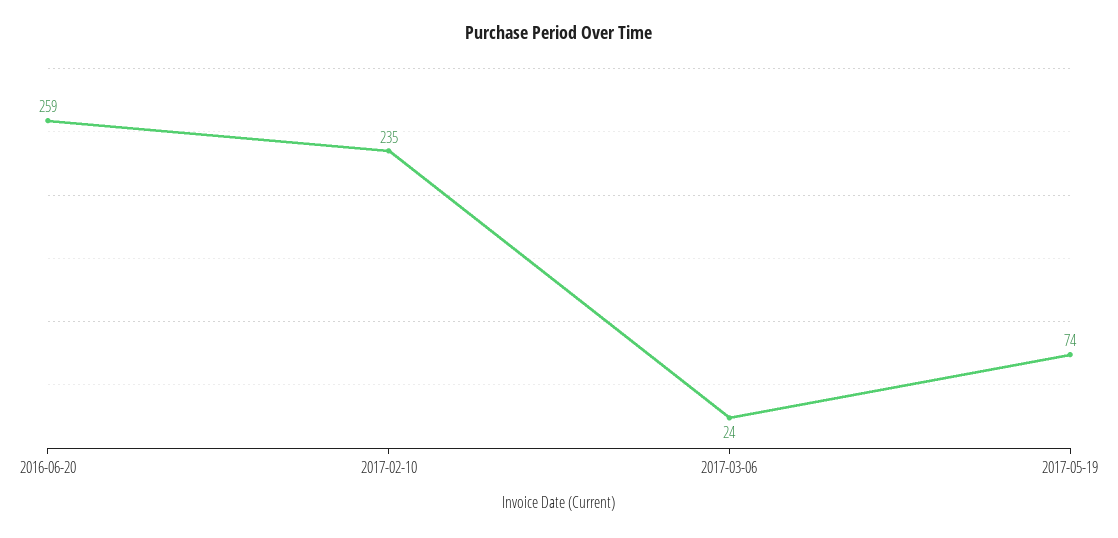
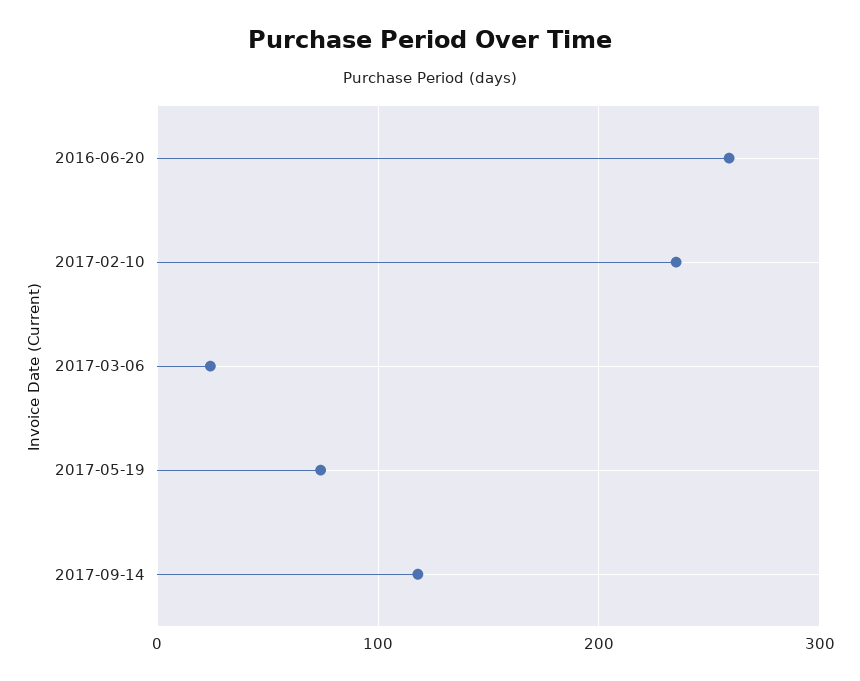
2017-09-14: none -> 120

